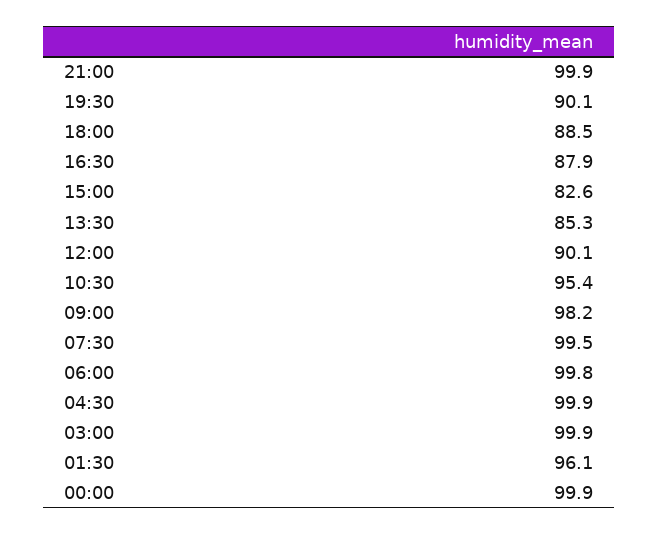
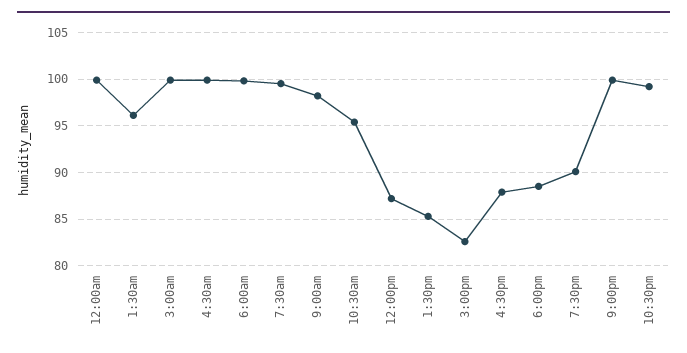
12:00: 90.1 -> 87
10:30pm: none -> 99

